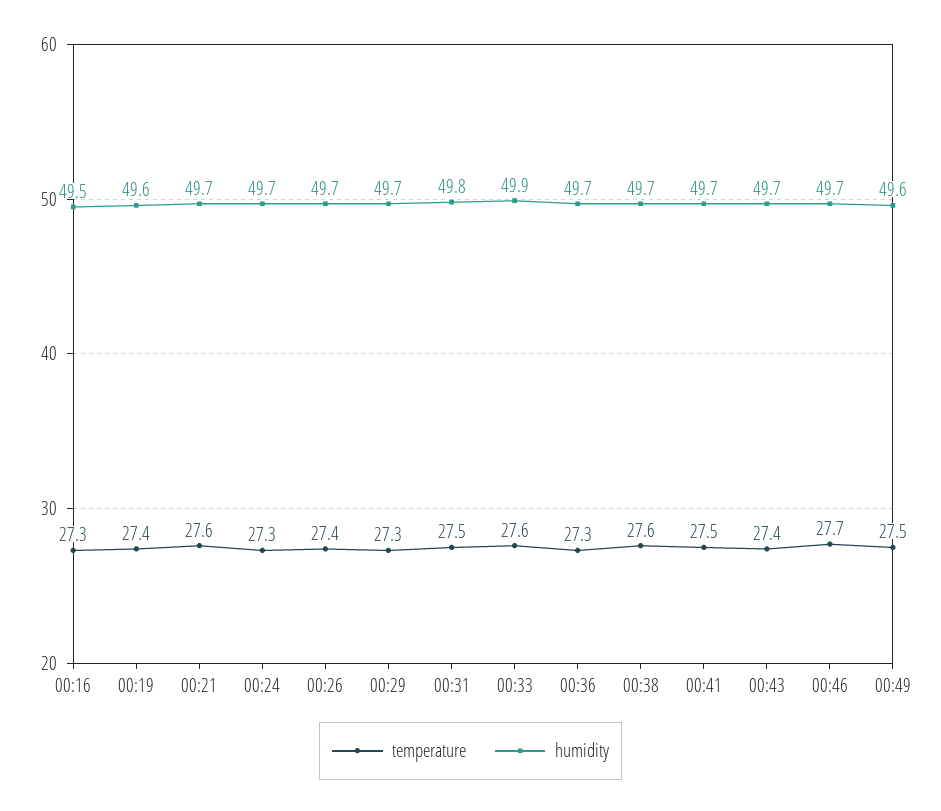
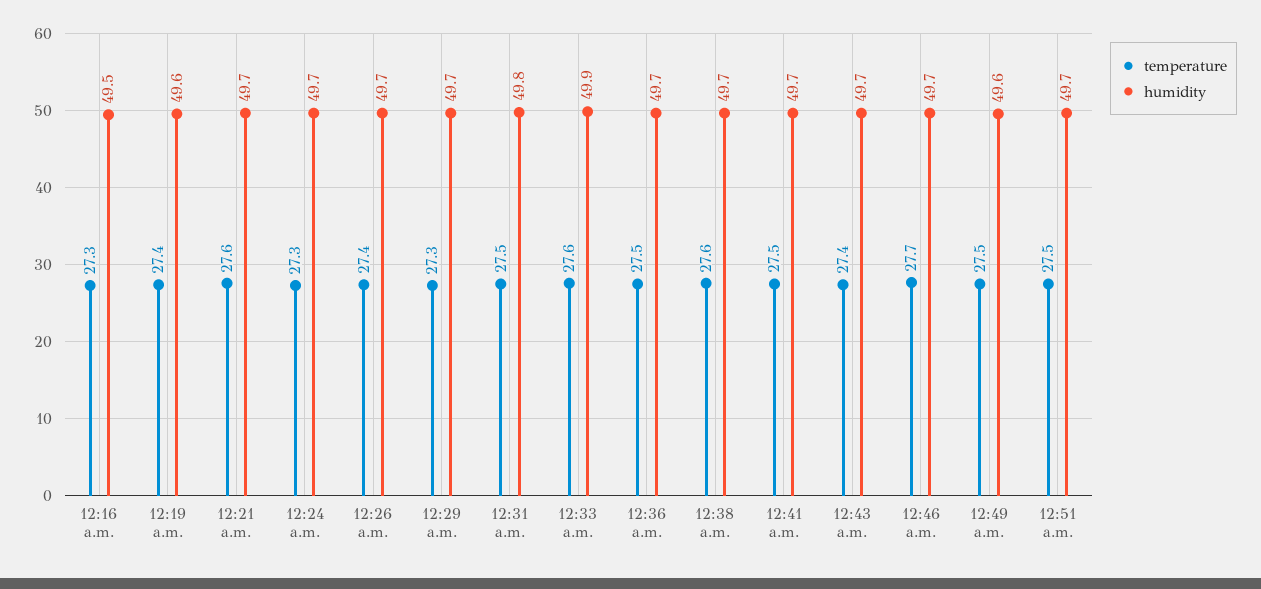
temperature, 00:36: 27.3 -> 27.5
temperature, 12:51 a.m.: none -> 27.5
humidity, 12:51 a.m.: none -> 49.7

